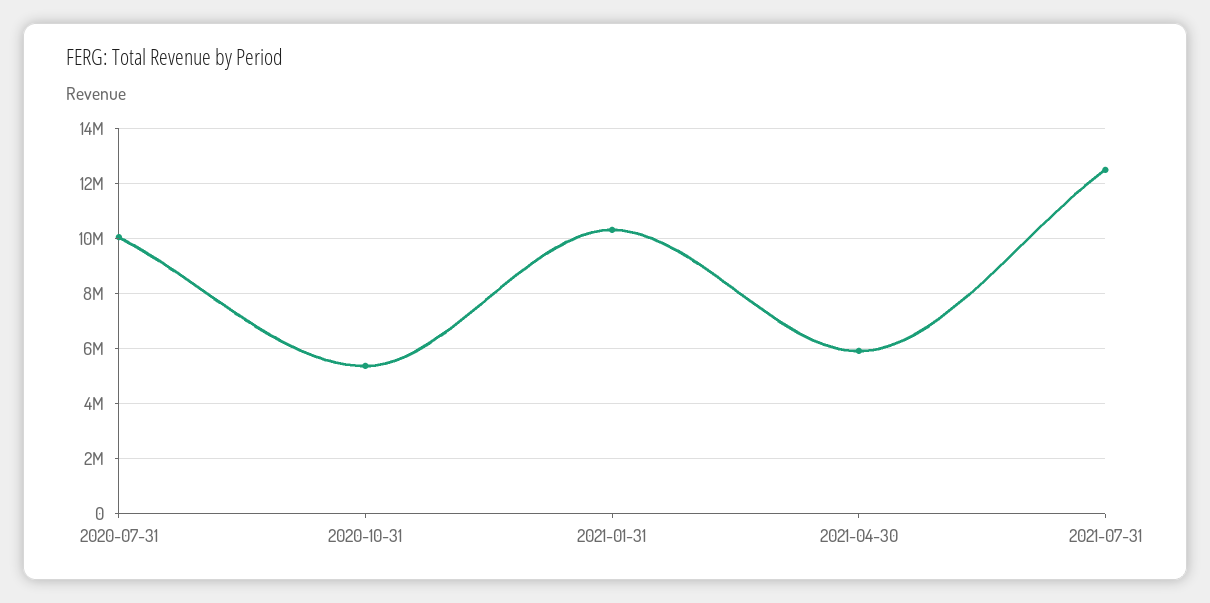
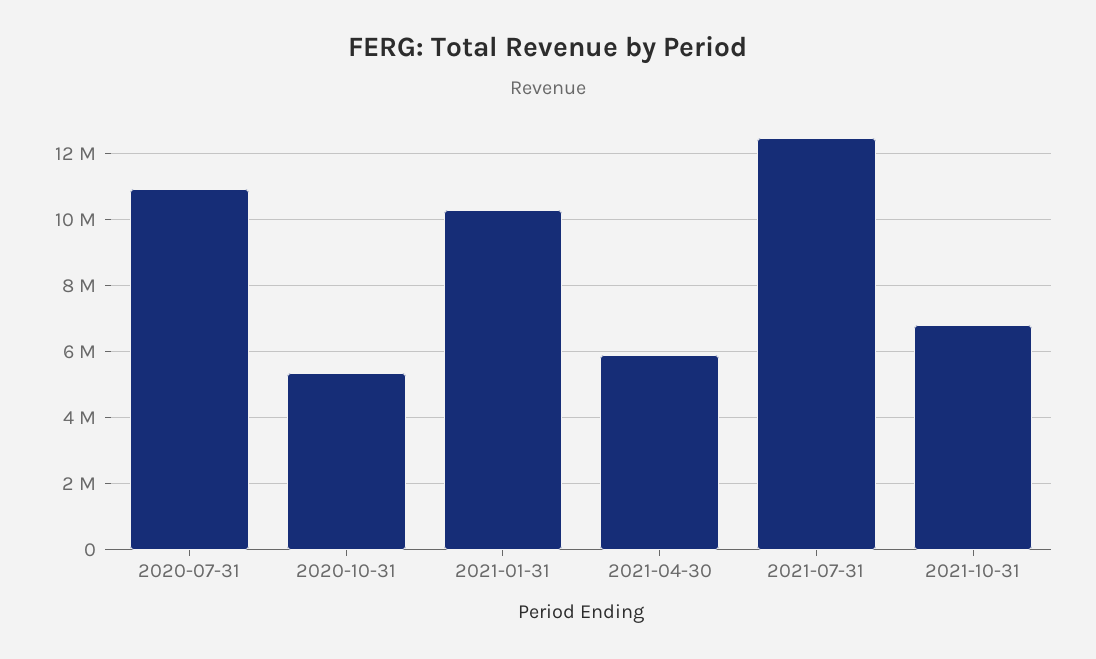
2020-07-31: 10000000 -> 11000000
2021-10-31: none -> 6800000

